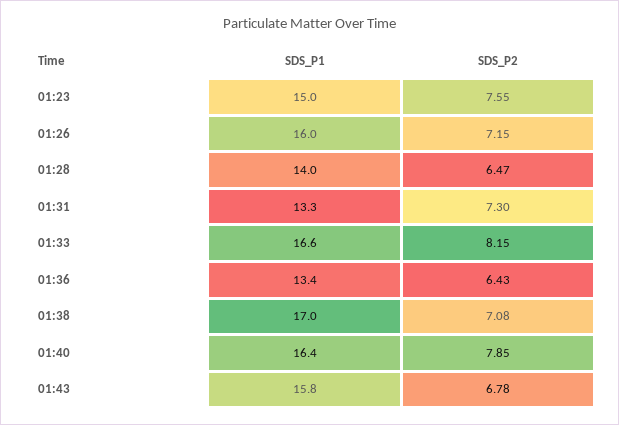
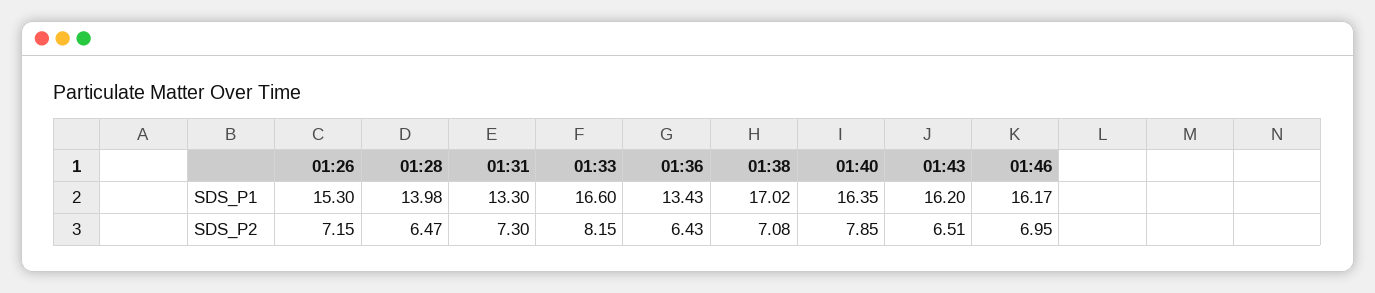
SDS_P1, 01:23: 15 -> none
SDS_P2, 01:23: 7.55 -> none
SDS_P1, 01:26: 16 -> 15.3
SDS_P1, 01:43: 15.8 -> 16.2
SDS_P2, 01:43: 6.78 -> 6.51
SDS_P1, 01:46: none -> 16.17
SDS_P2, 01:46: none -> 6.95

